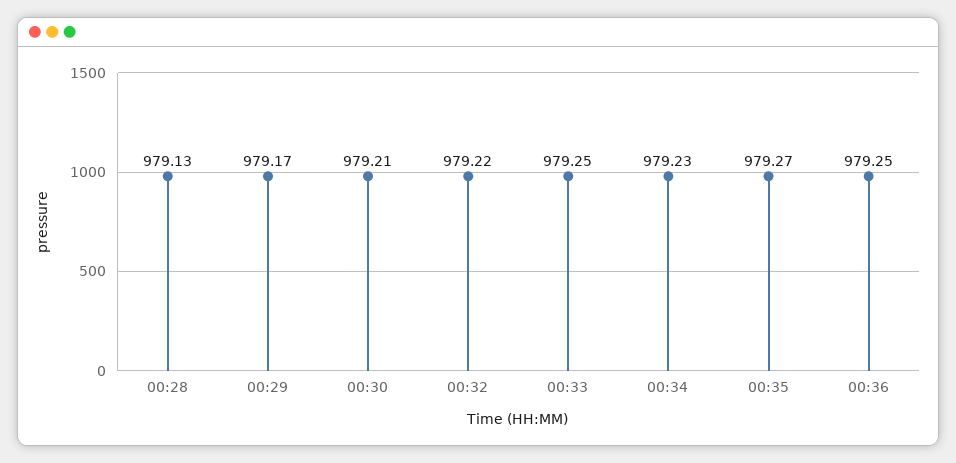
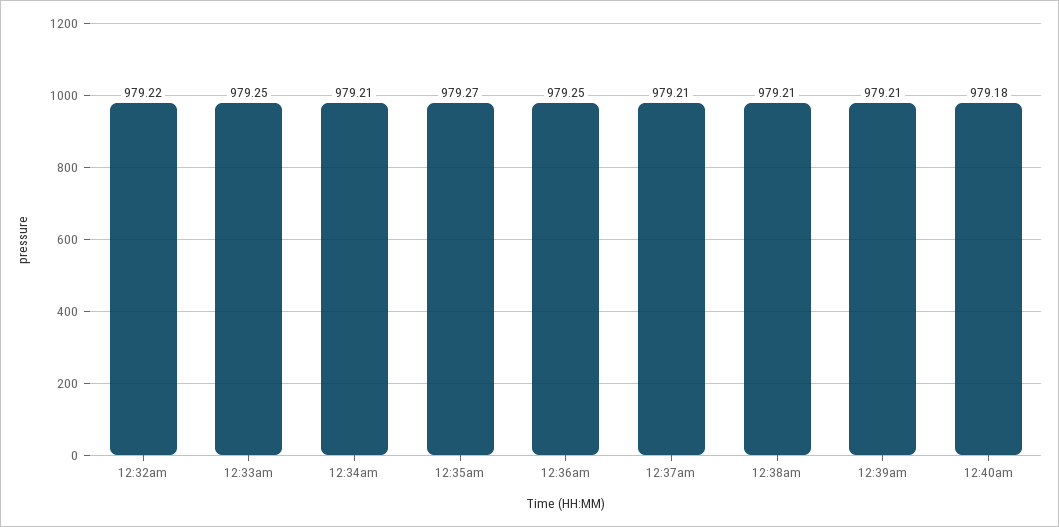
00:28: 979.13 -> none
00:29: 979.17 -> none
00:30: 979.21 -> none
00:34: 979.23 -> 979.21
12:37am: none -> 979.21
12:38am: none -> 979.21
12:39am: none -> 979.21
12:40am: none -> 979.18

